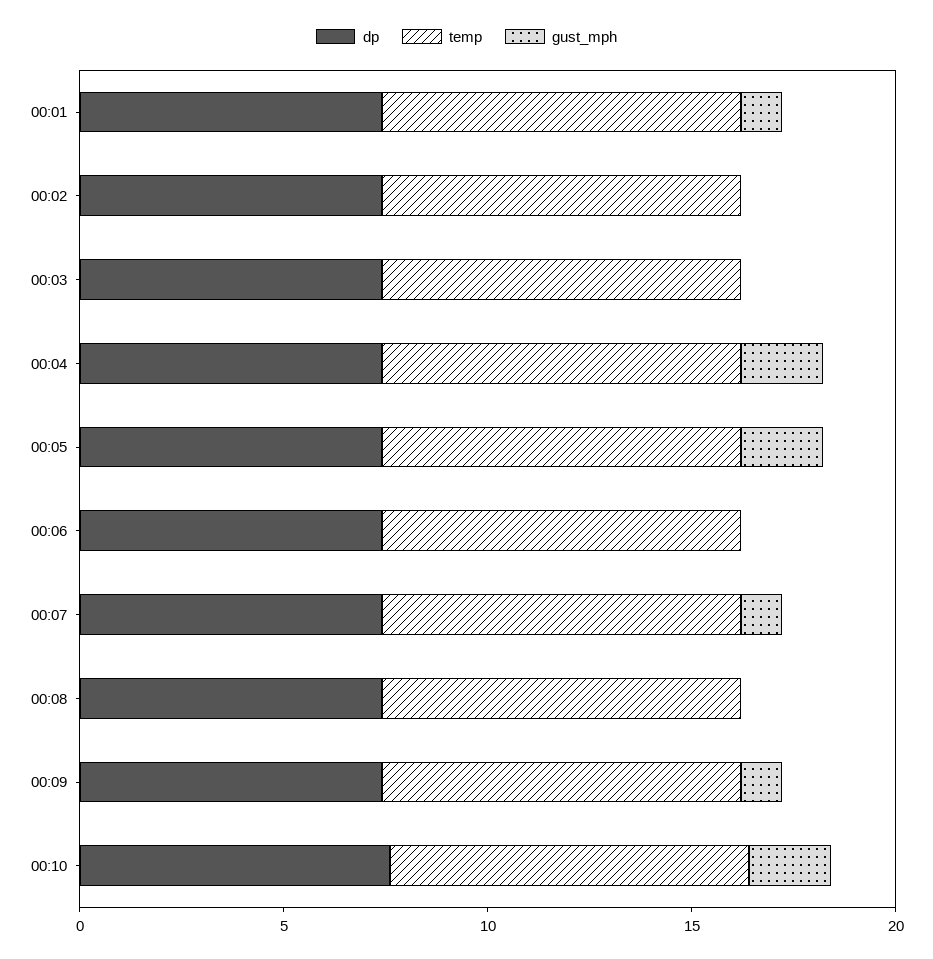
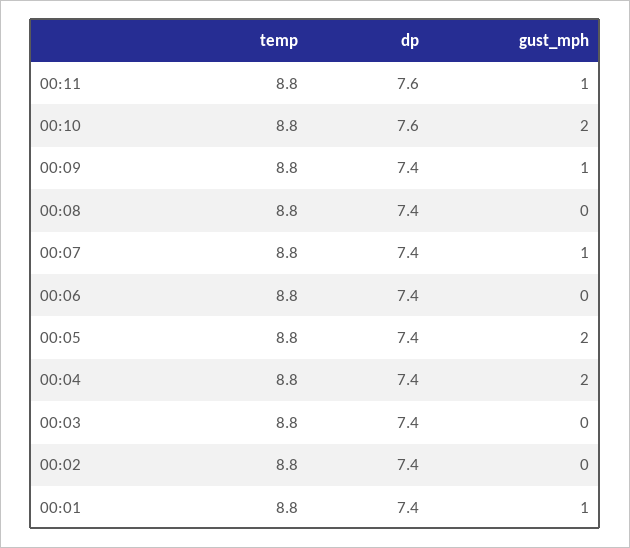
temp, 00:11: none -> 8.8
dp, 00:11: none -> 7.6
gust_mph, 00:11: none -> 1

